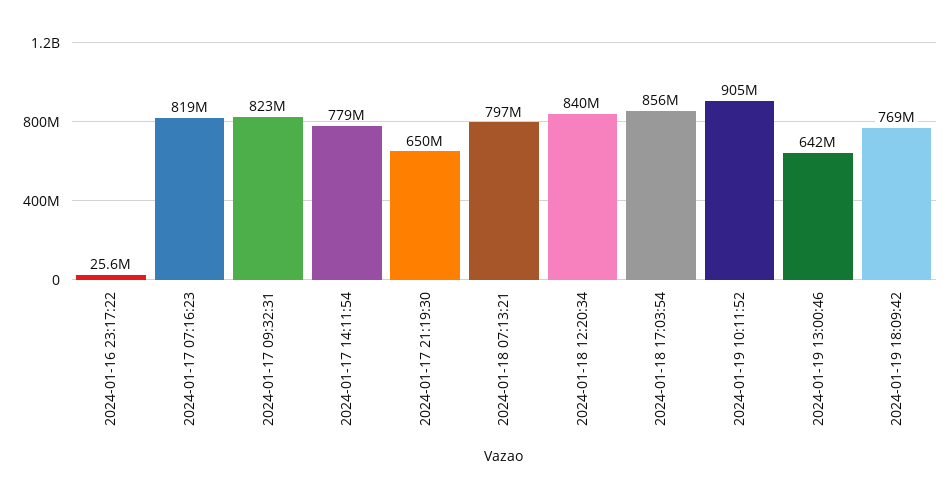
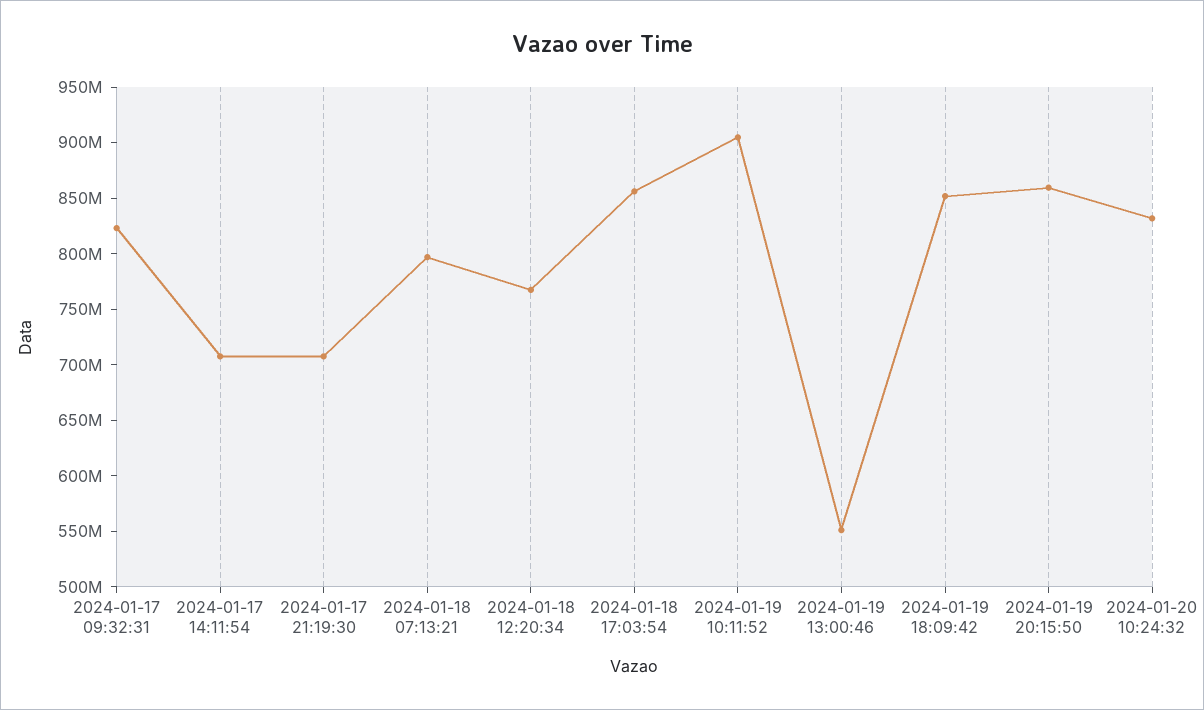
2024-01-16 23:17:22: 25600000 -> none
2024-01-17 07:16:23: 819000000 -> none
2024-01-17 14:11:54: 779000000 -> 710000000
2024-01-17 21:19:30: 650000000 -> 710000000
2024-01-18 12:20:34: 840000000 -> 770000000
2024-01-19 13:00:46: 642000000 -> 550000000
2024-01-19 18:09:42: 769000000 -> 850000000
2024-01-19 20:15:50: none -> 860000000
2024-01-20 10:24:32: none -> 830000000

